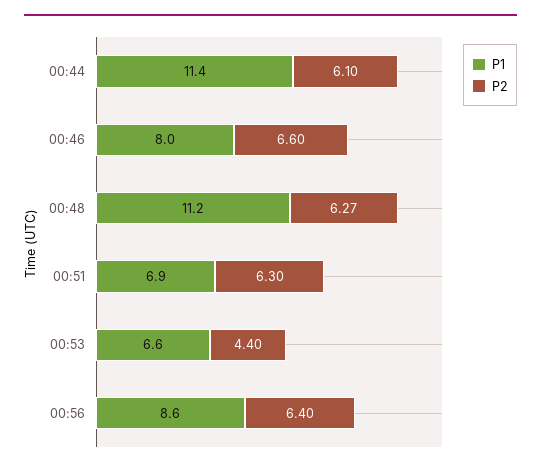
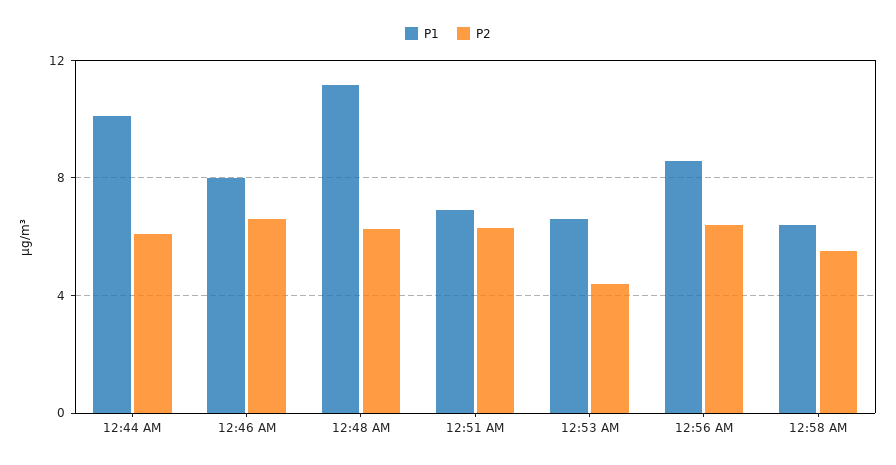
P1, 00:44: 11.4 -> 10
P1, 12:58 AM: none -> 6.5
P2, 12:58 AM: none -> 5.5

